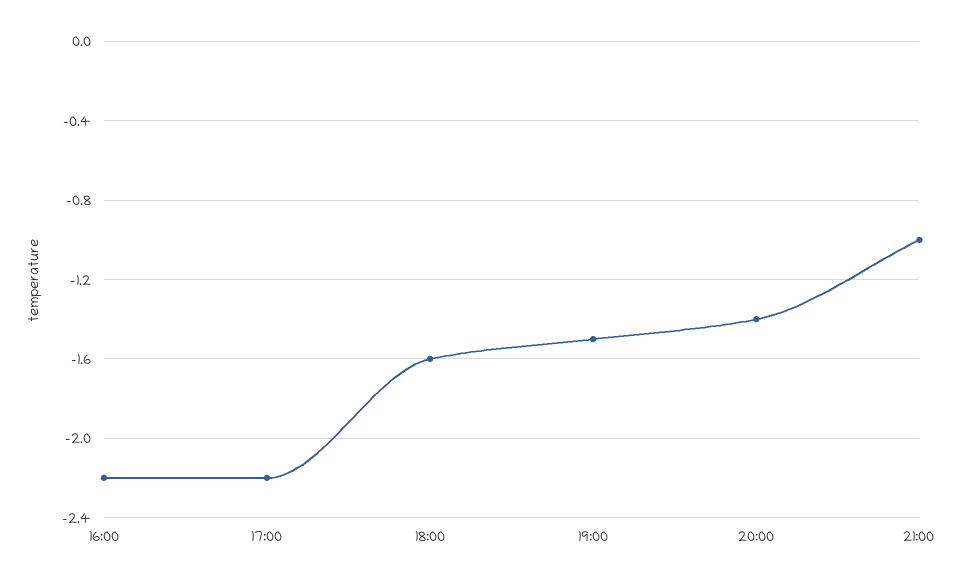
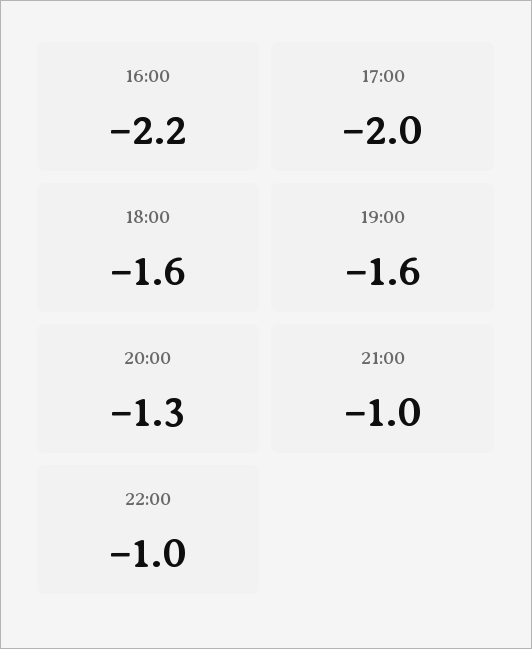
17:00: -2.2 -> -2
19:00: -1.5 -> -1.6
20:00: -1.4 -> -1.3
22:00: none -> -1

